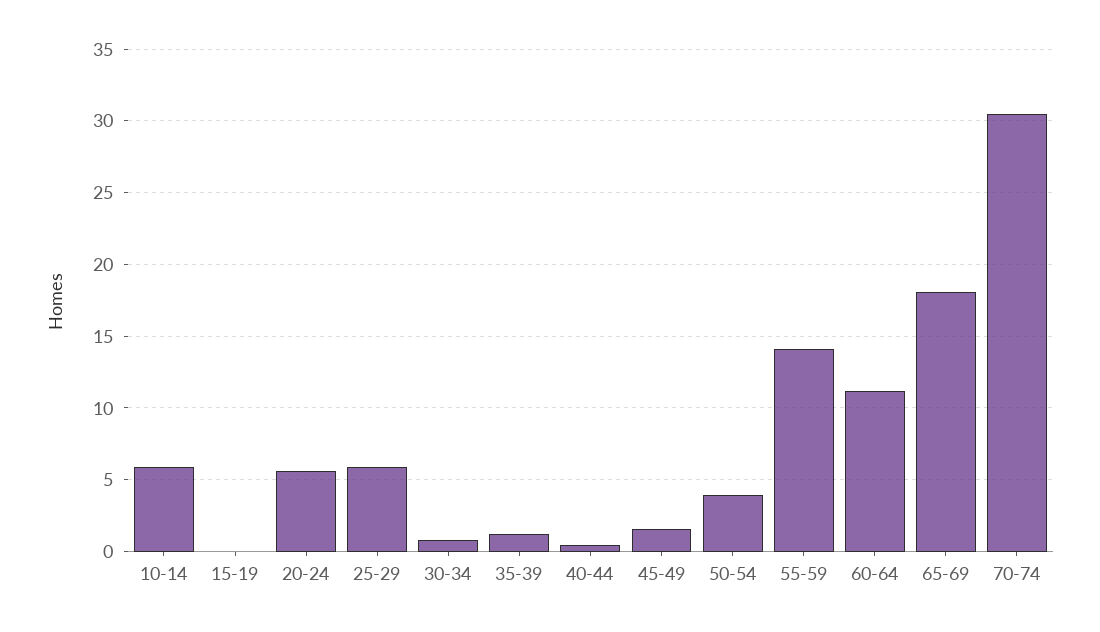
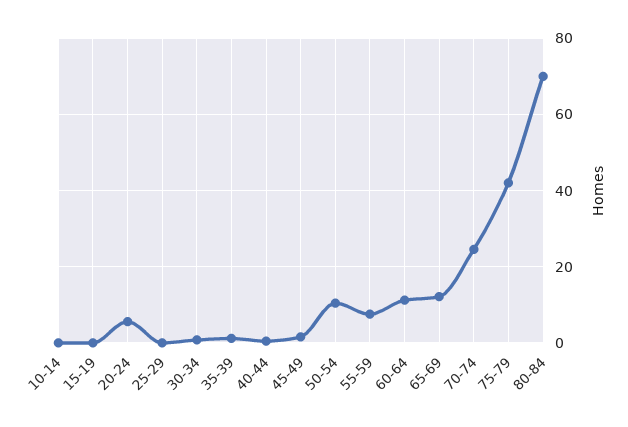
10-14: 6 -> 0
25-29: 6 -> 0
50-54: 4 -> 10
55-59: 14 -> 8
65-69: 18 -> 12
70-74: 30.5 -> 24
75-79: none -> 42
80-84: none -> 70

